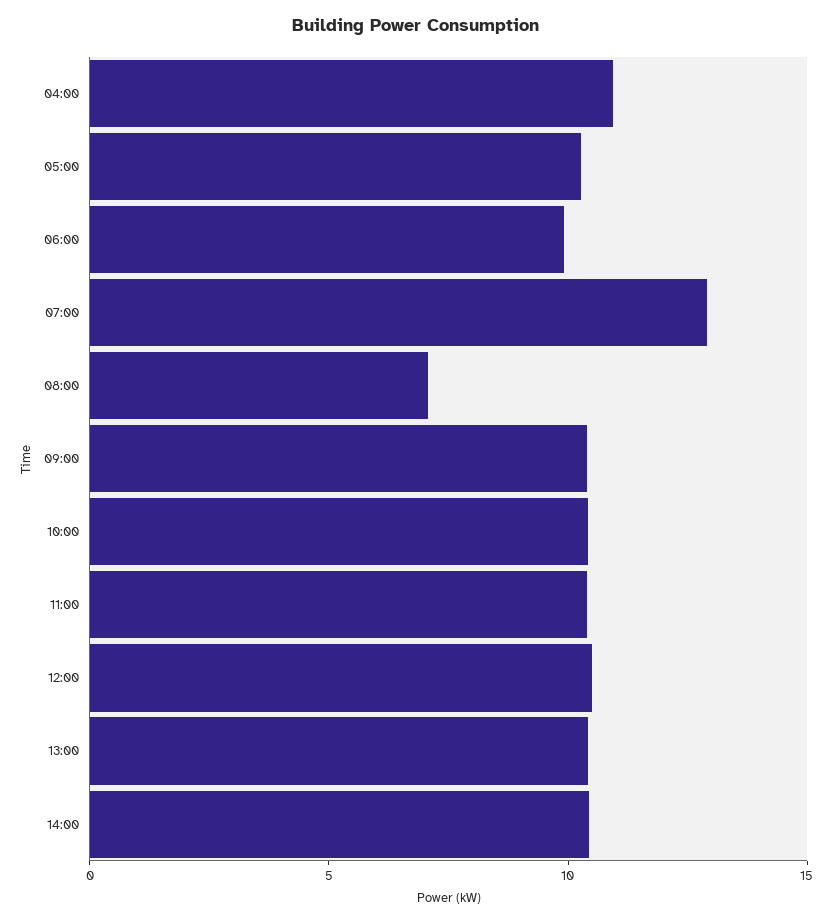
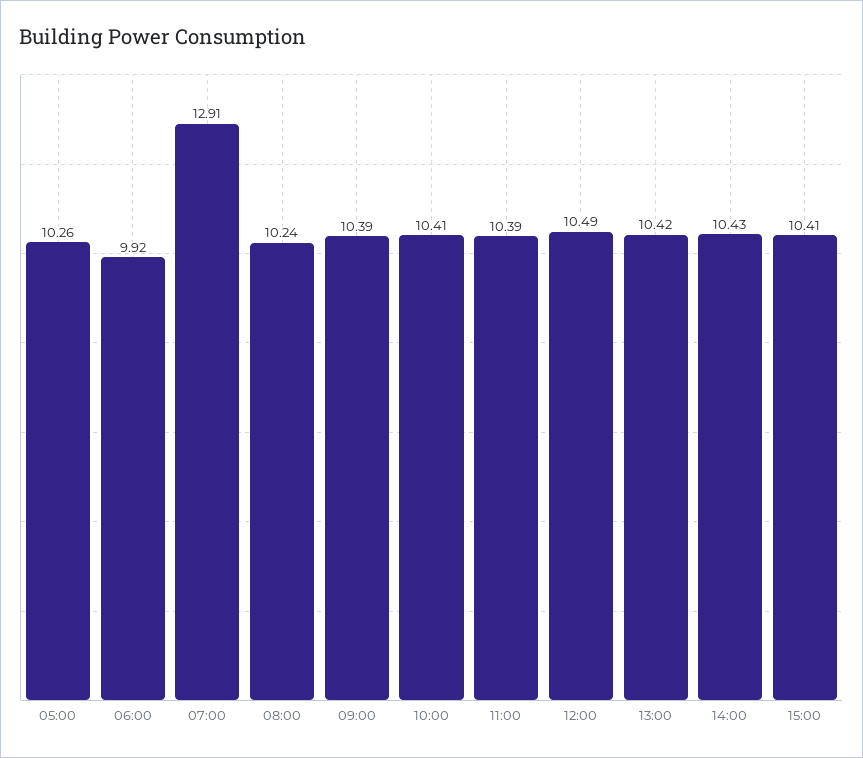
04:00: 11 -> none
08:00: 7 -> 10.24
15:00: none -> 10.41

